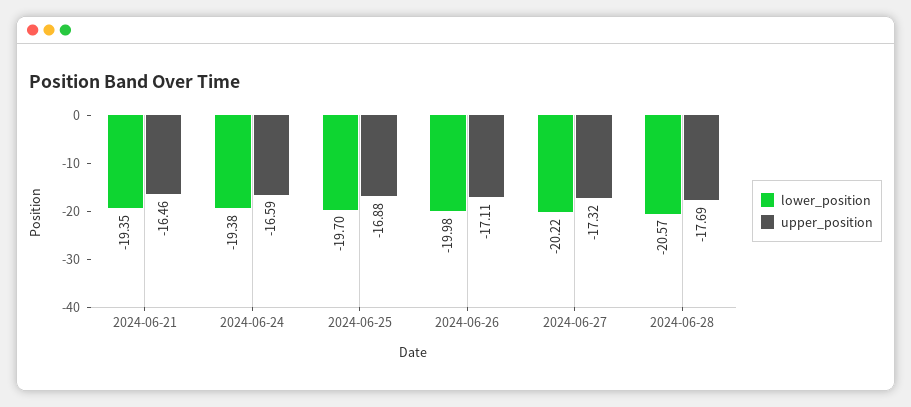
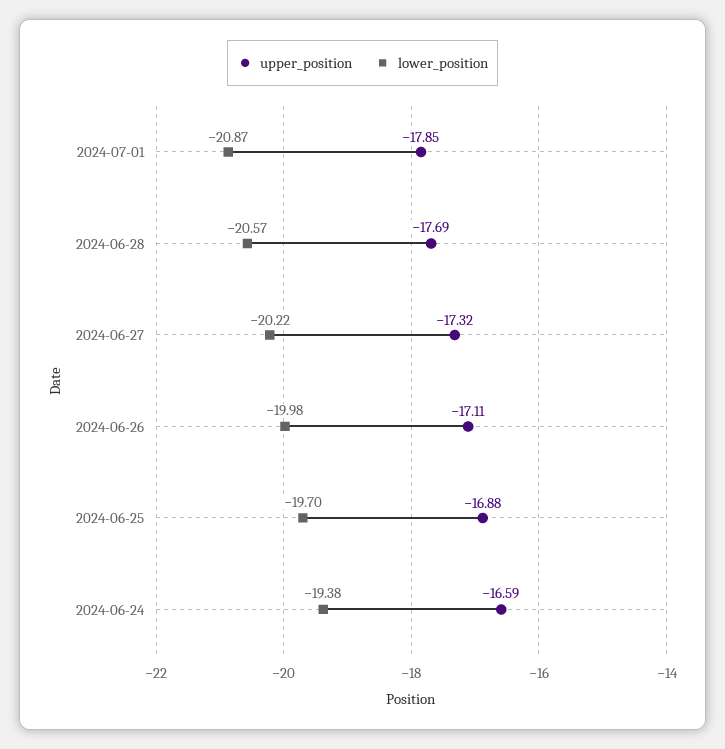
lower_position, 2024-06-21: -19.35 -> none
upper_position, 2024-06-21: -16.46 -> none
upper_position, 2024-07-01: none -> -17.85
lower_position, 2024-07-01: none -> -20.87

